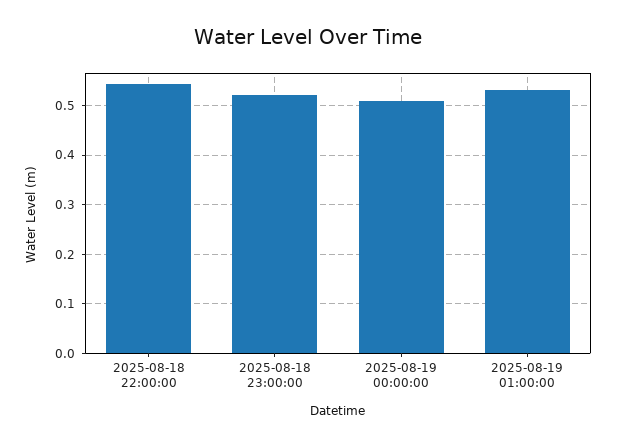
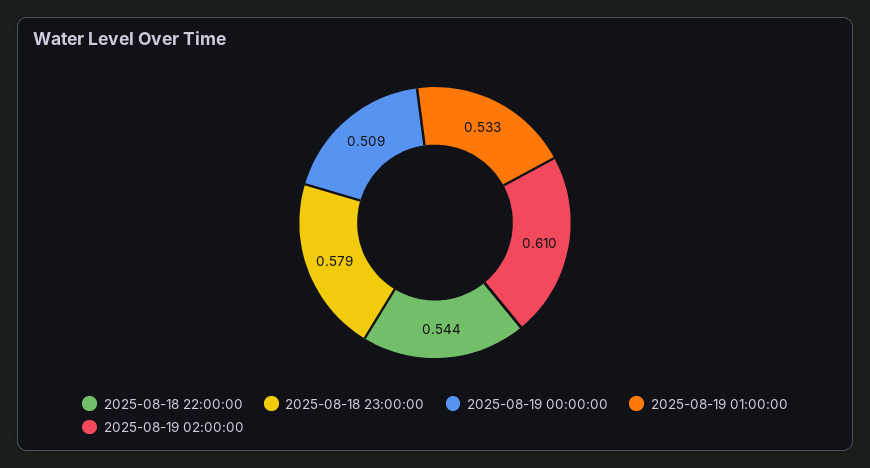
2025-08-18 23:00:00: 0.52 -> 0.579
2025-08-19 02:00:00: none -> 0.61

